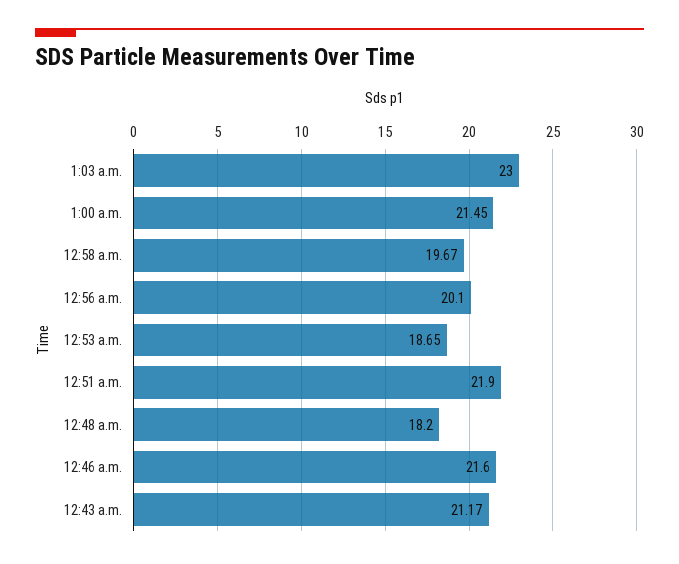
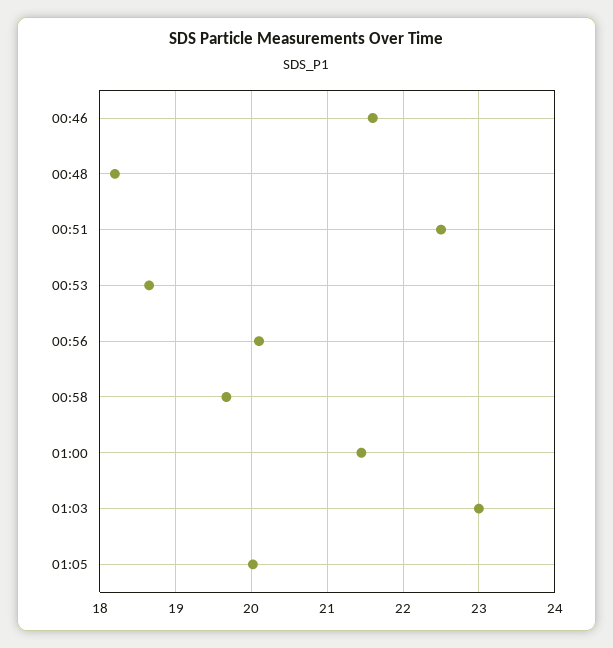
12:51 a.m.: 21.9 -> 22.5
12:43 a.m.: 21.17 -> none
01:05: none -> 20

